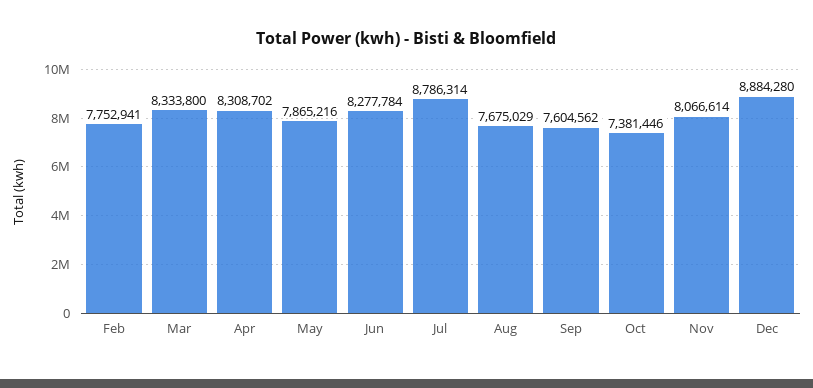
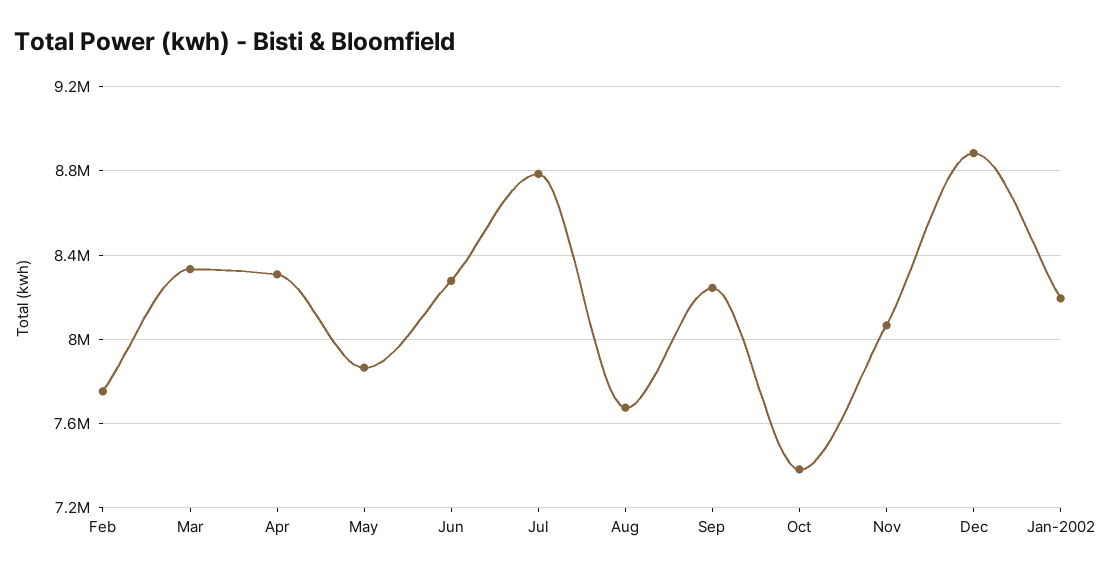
Sep: 7604562 -> 8250000
Jan-2002: none -> 8200000

